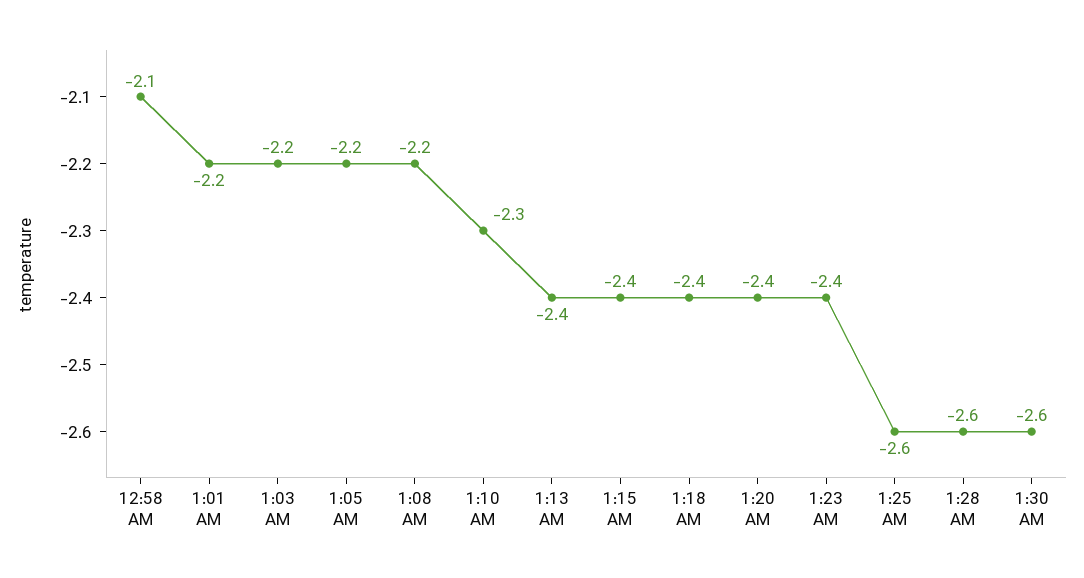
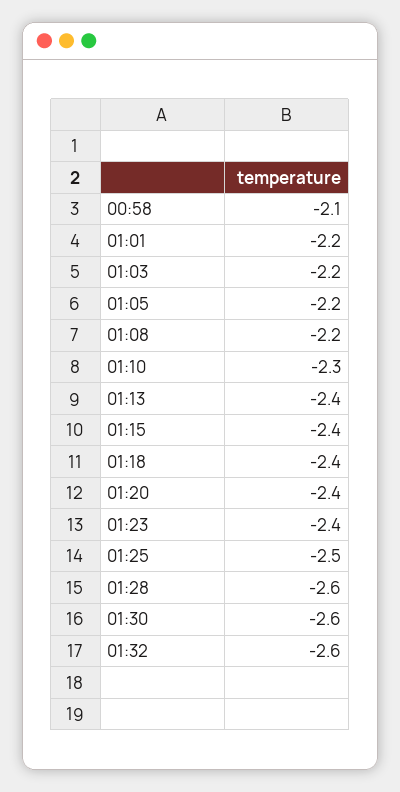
1:25 AM: -2.6 -> -2.5
01:32: none -> -2.6

